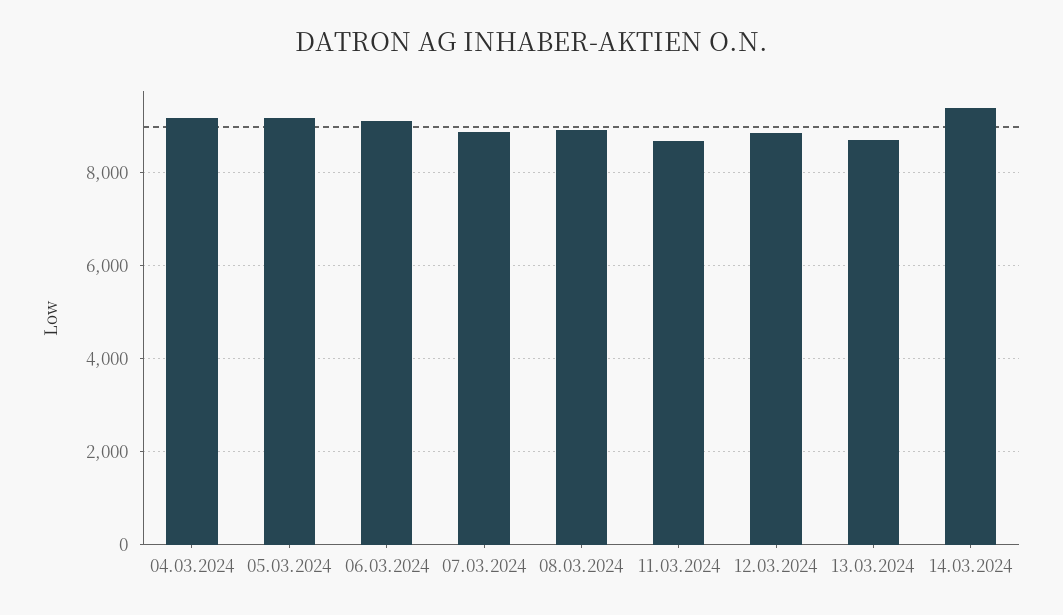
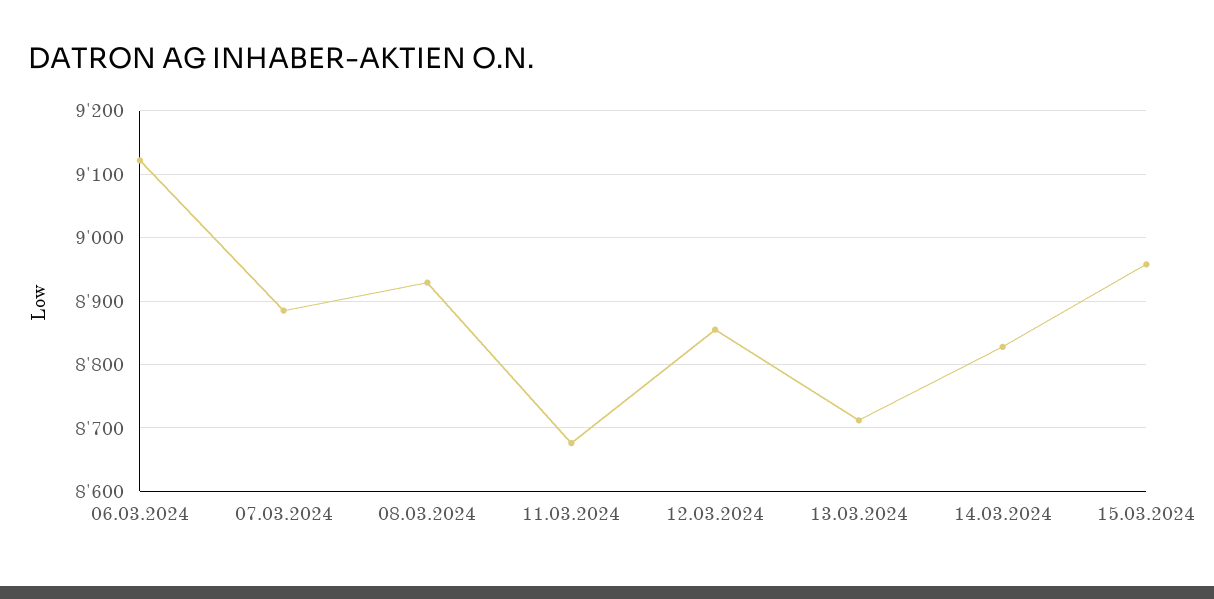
04.03.2024: 9200 -> none
05.03.2024: 9200 -> none
14.03.2024: 9400 -> 8830
15.03.2024: none -> 8960

